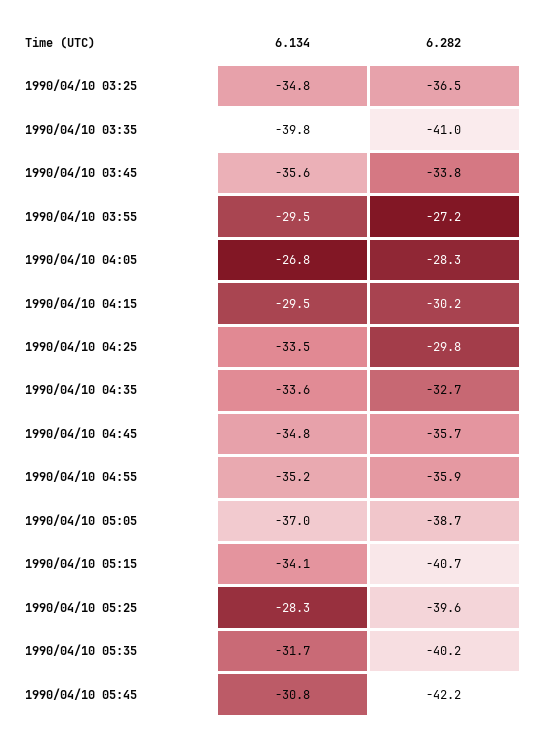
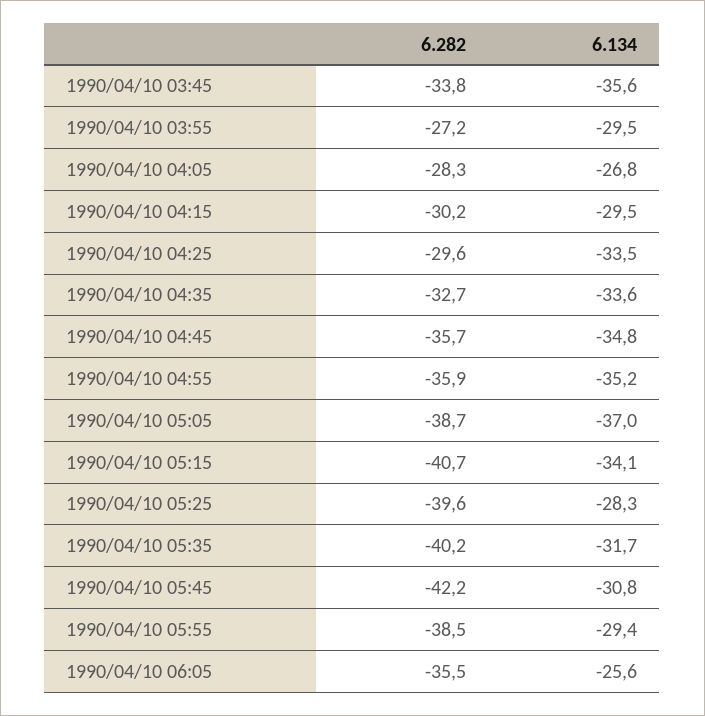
6.134, 1990/04/10 03:25: -34.8 -> none
6.282, 1990/04/10 03:25: -36.5 -> none
6.134, 1990/04/10 03:35: -39.8 -> none
6.282, 1990/04/10 03:35: -41 -> none
6.282, 1990/04/10 04:25: -29.8 -> -29.6
6.282, 1990/04/10 05:55: none -> -38.5
6.134, 1990/04/10 05:55: none -> -29.4
6.282, 1990/04/10 06:05: none -> -35.5
6.134, 1990/04/10 06:05: none -> -25.6

